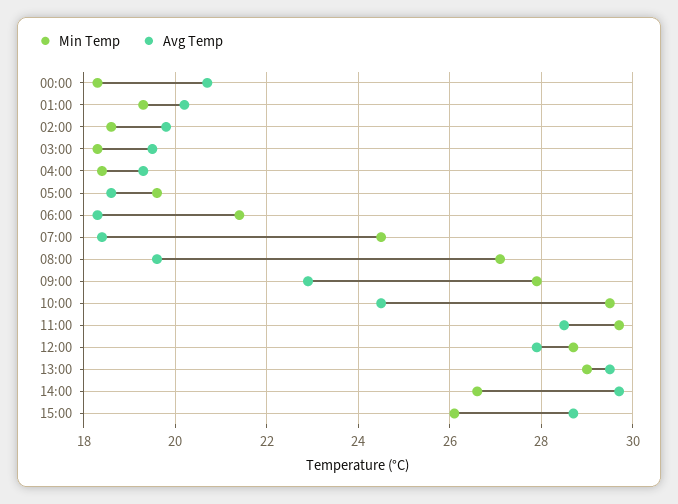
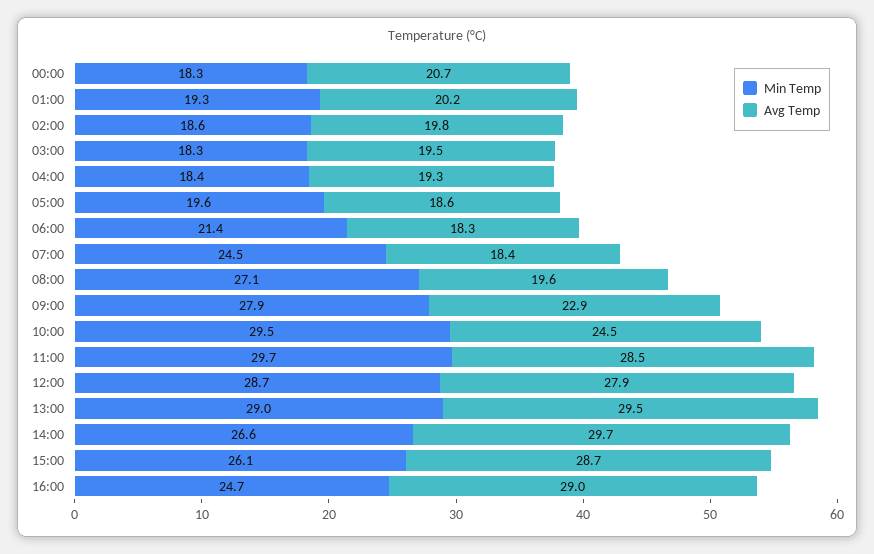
Min Temp, 16:00: none -> 24.7
Avg Temp, 16:00: none -> 29

